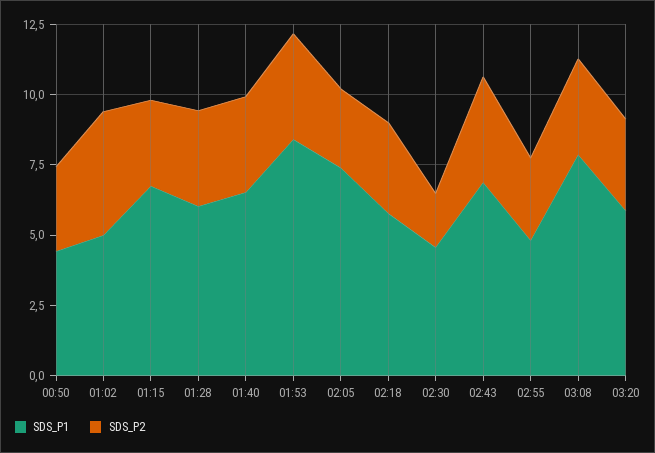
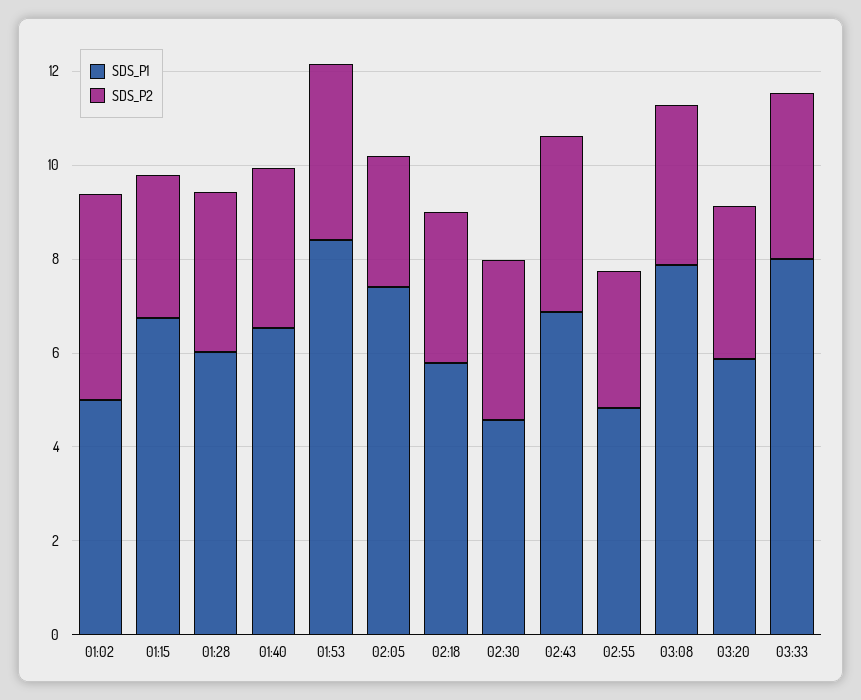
SDS_P1, 00:50: 4.5 -> none
SDS_P2, 00:50: 3 -> none
SDS_P2, 02:30: 2 -> 3.5
SDS_P1, 03:33: none -> 8
SDS_P2, 03:33: none -> 3.5

